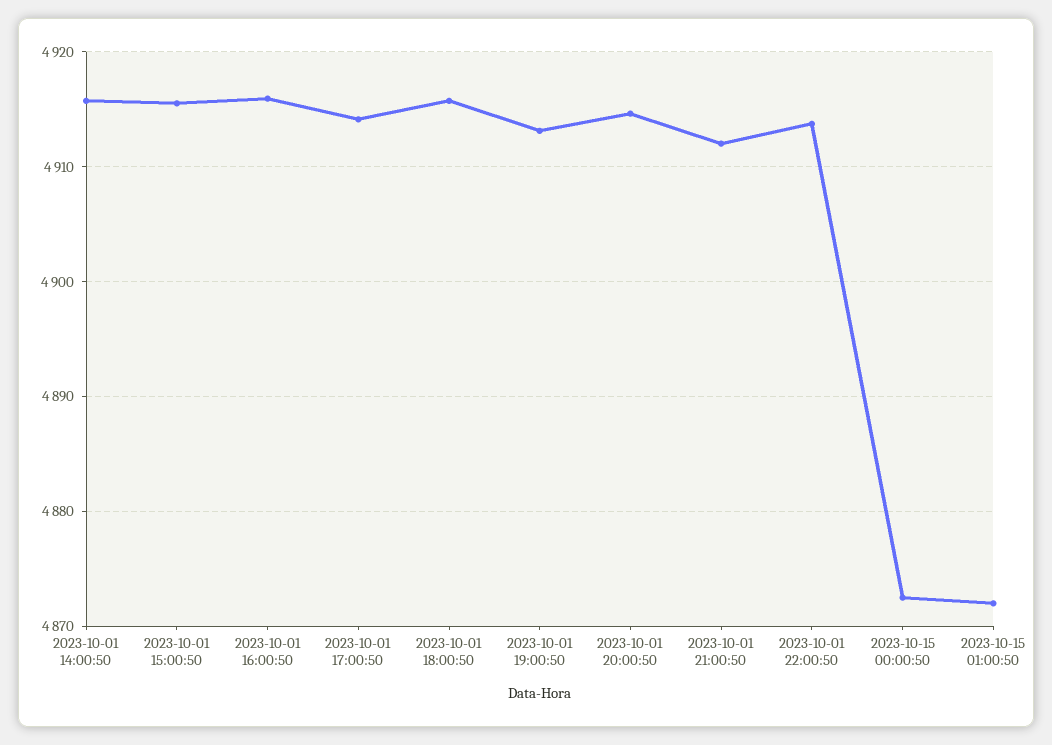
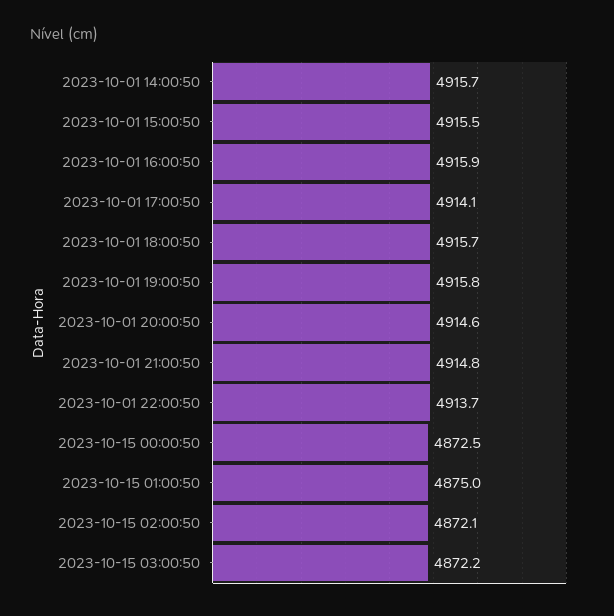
2023-10-01 19:00:50: 4913 -> 4915.8
2023-10-01 21:00:50: 4912 -> 4914.8
2023-10-15 01:00:50: 4872 -> 4875
2023-10-15 02:00:50: none -> 4872.1
2023-10-15 03:00:50: none -> 4872.2

